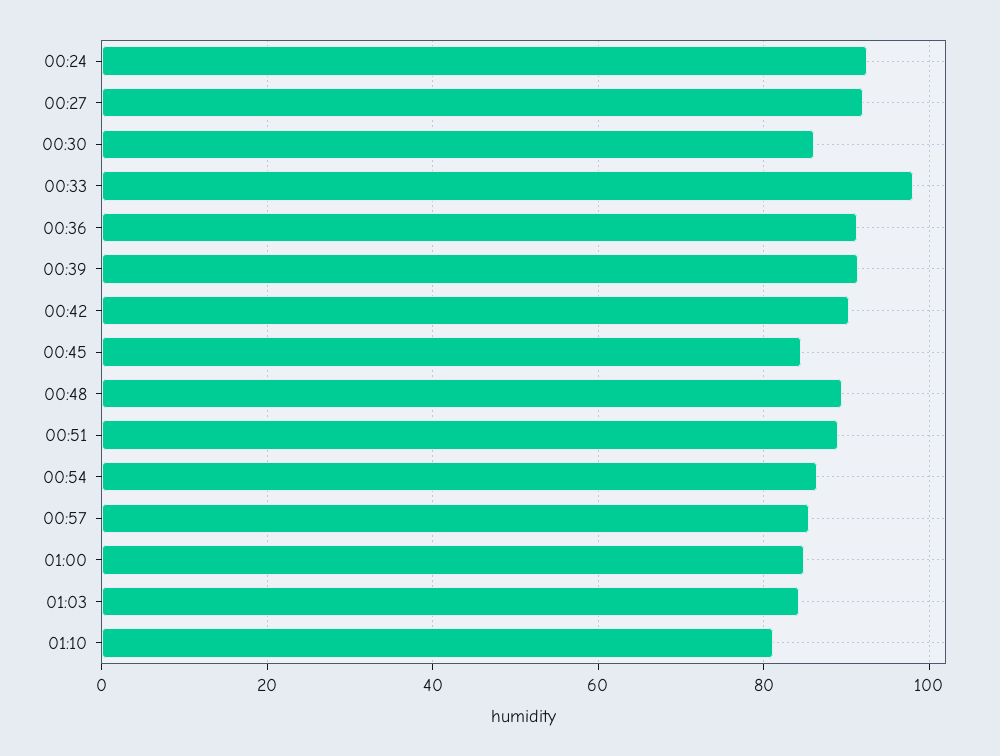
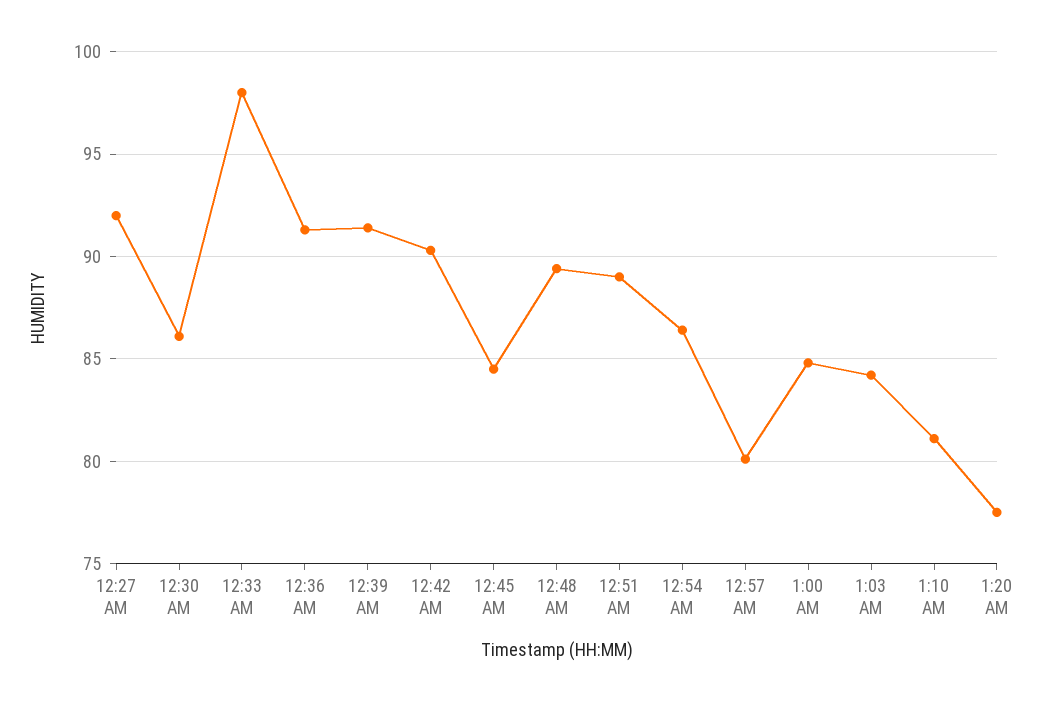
00:24: 92 -> none
00:57: 86 -> 80
1:20 AM: none -> 77.5

